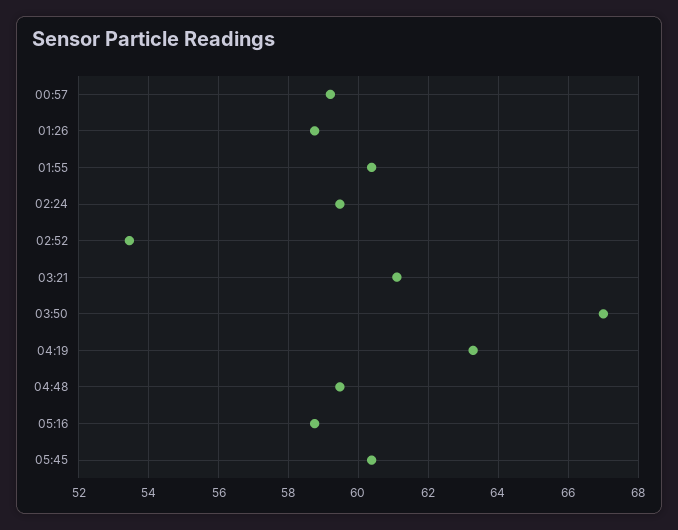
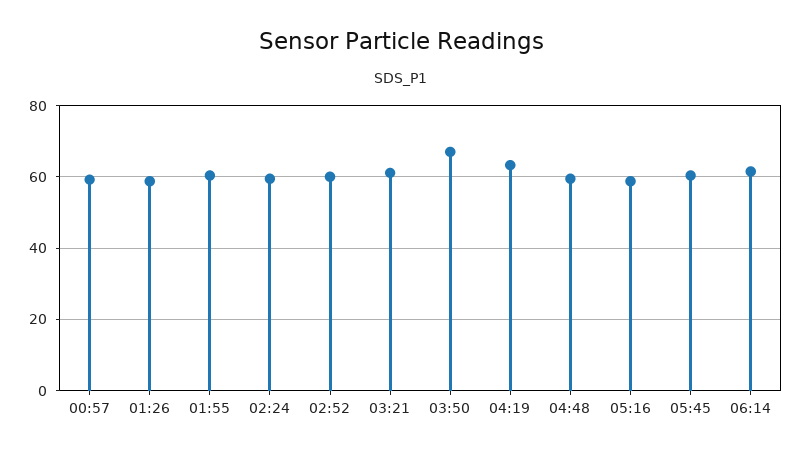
02:52: 53.4 -> 60
06:14: none -> 62

